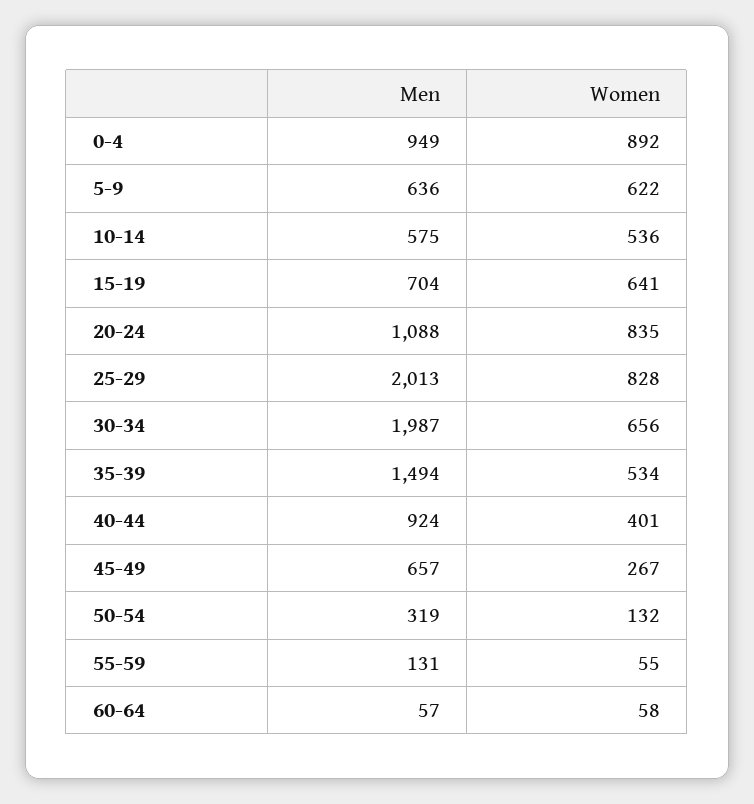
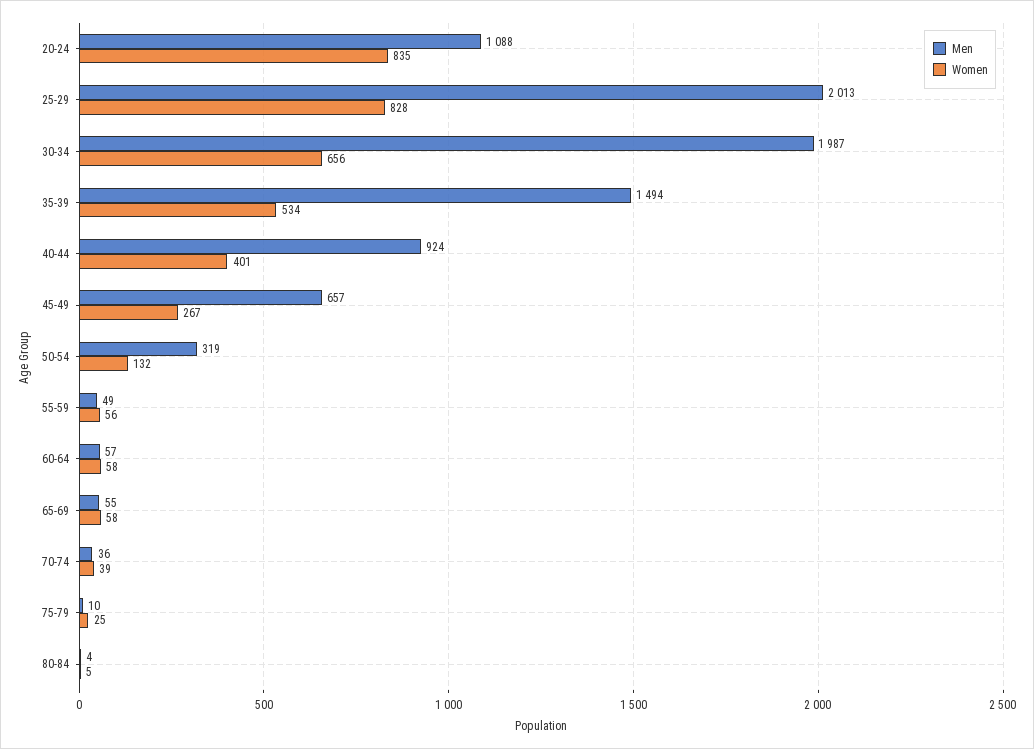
Men, 0-4: 949 -> none
Women, 0-4: 892 -> none
Men, 5-9: 636 -> none
Women, 5-9: 622 -> none
Men, 10-14: 575 -> none
Women, 10-14: 536 -> none
Men, 15-19: 704 -> none
Women, 15-19: 641 -> none
Men, 55-59: 131 -> 49
Women, 55-59: 55 -> 56
Men, 65-69: none -> 55
Women, 65-69: none -> 58
Men, 70-74: none -> 36
Women, 70-74: none -> 39
Men, 75-79: none -> 10
Women, 75-79: none -> 25
Men, 80-84: none -> 4
Women, 80-84: none -> 5

